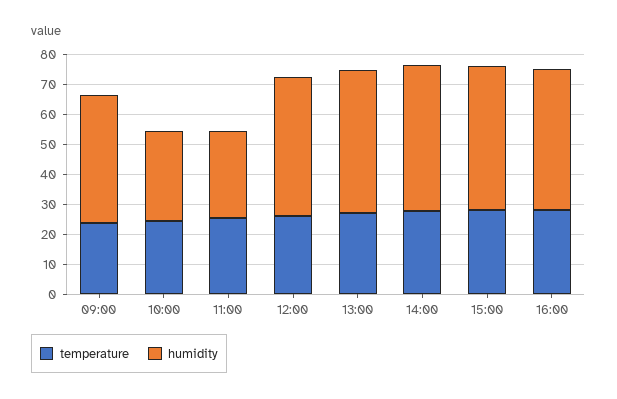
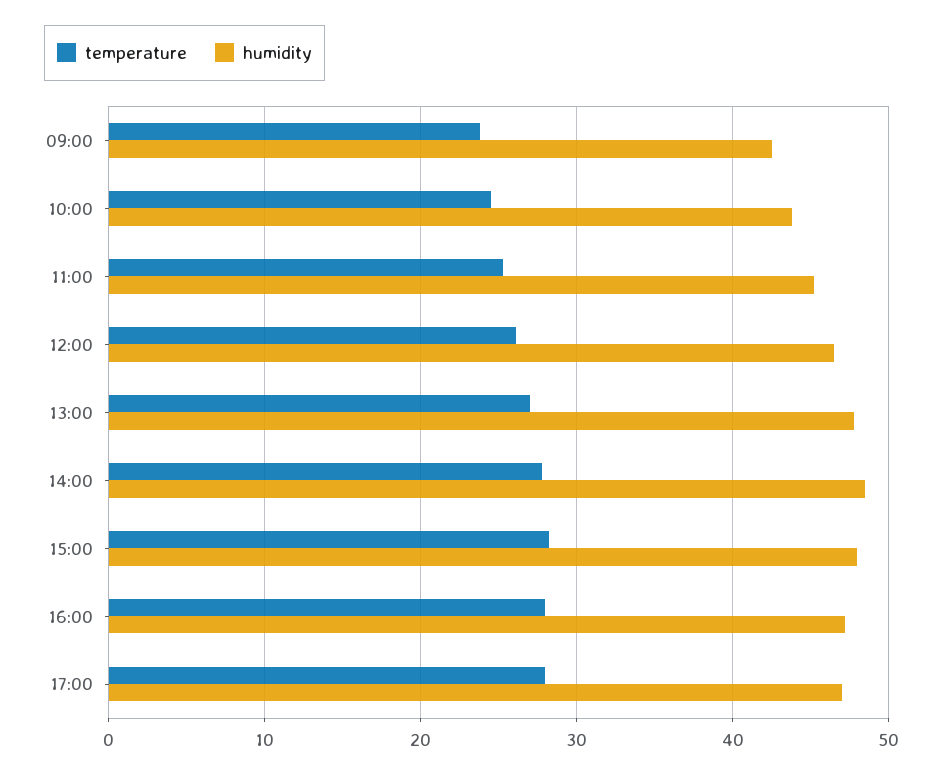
humidity, 10:00: 30 -> 44
humidity, 11:00: 30 -> 45
temperature, 17:00: none -> 28
humidity, 17:00: none -> 47

